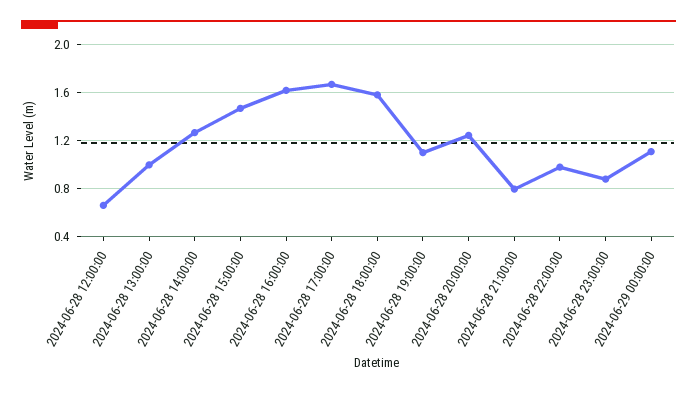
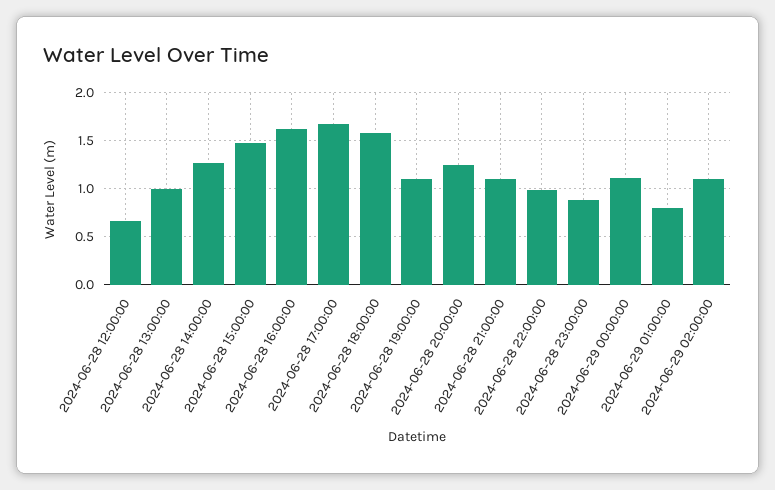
2024-06-28 21:00:00: 0.8 -> 1.1
2024-06-29 01:00:00: none -> 0.8
2024-06-29 02:00:00: none -> 1.1

